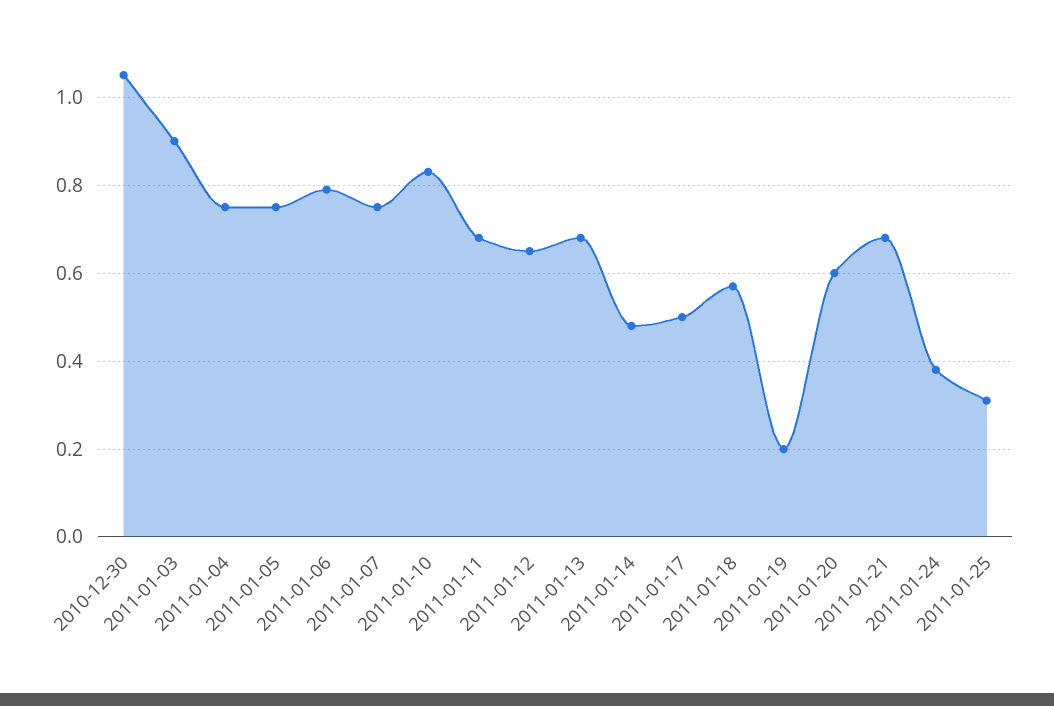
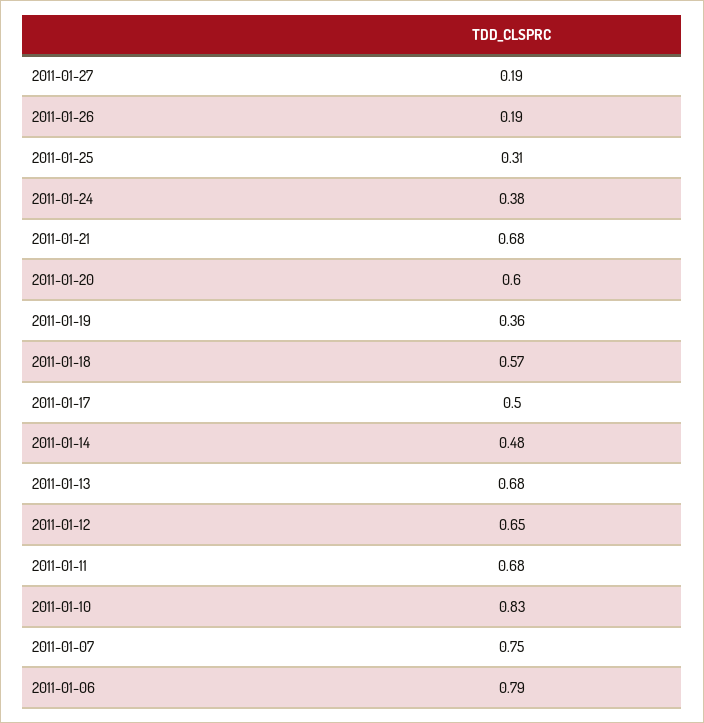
2010-12-30: 1.05 -> none
2011-01-03: 0.9 -> none
2011-01-04: 0.75 -> none
2011-01-05: 0.75 -> none
2011-01-19: 0.2 -> 0.36
2011-01-27: none -> 0.19
2011-01-26: none -> 0.19

